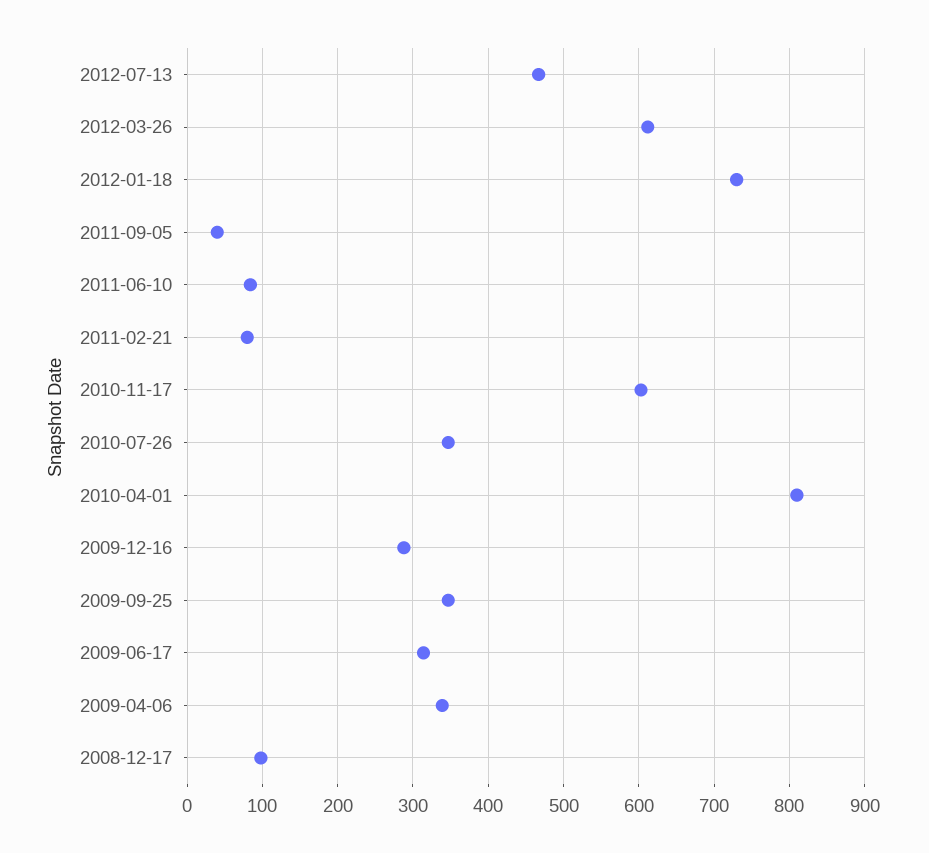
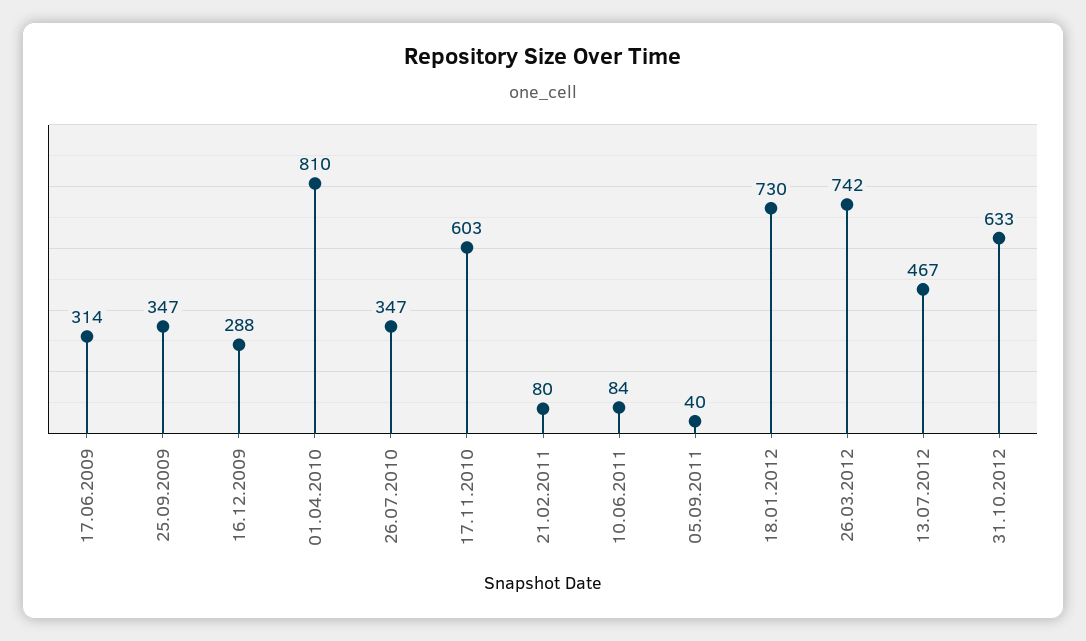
2012-03-26: 610 -> 742
2009-04-06: 340 -> none
2008-12-17: 100 -> none
31.10.2012: none -> 633

